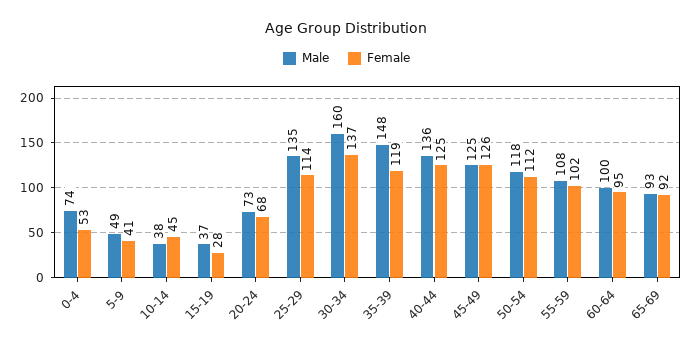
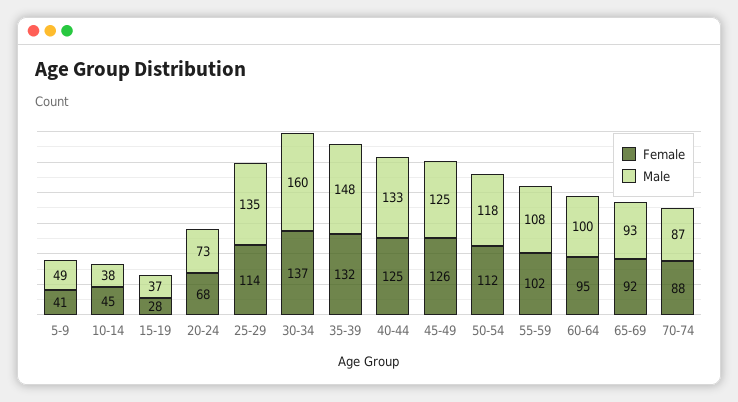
Male, 0-4: 74 -> none
Female, 0-4: 53 -> none
Female, 35-39: 119 -> 132
Male, 40-44: 136 -> 133
Female, 70-74: none -> 88
Male, 70-74: none -> 87

